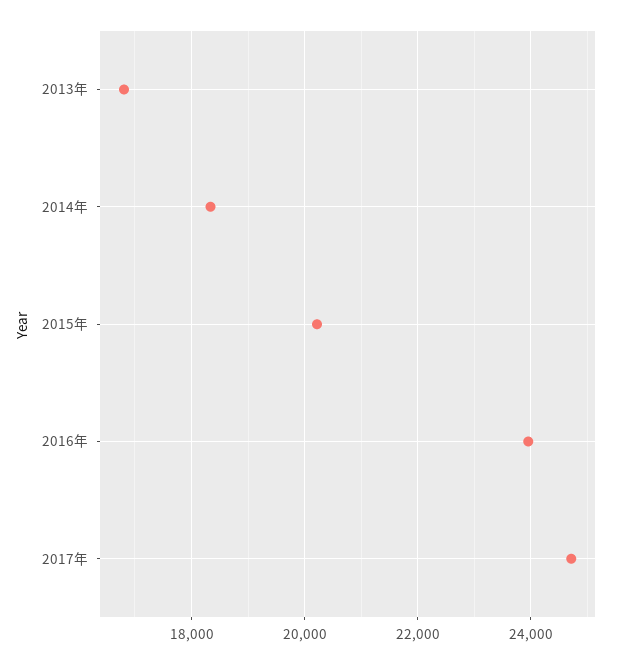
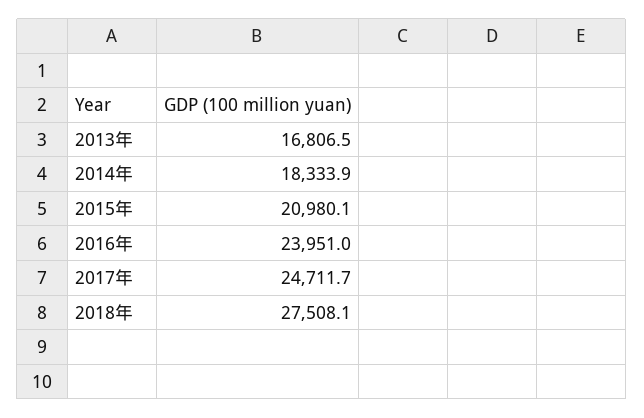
2015年: 20200 -> 20980.1
2018年: none -> 27508.1

